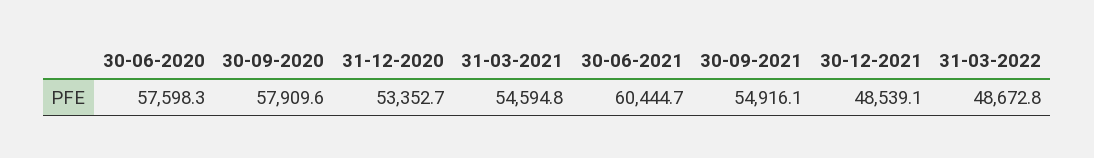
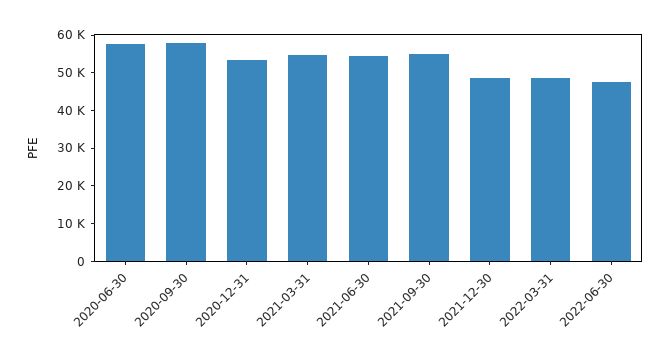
30-06-2021: 60444.7 -> 55000
2022-06-30: none -> 47500

